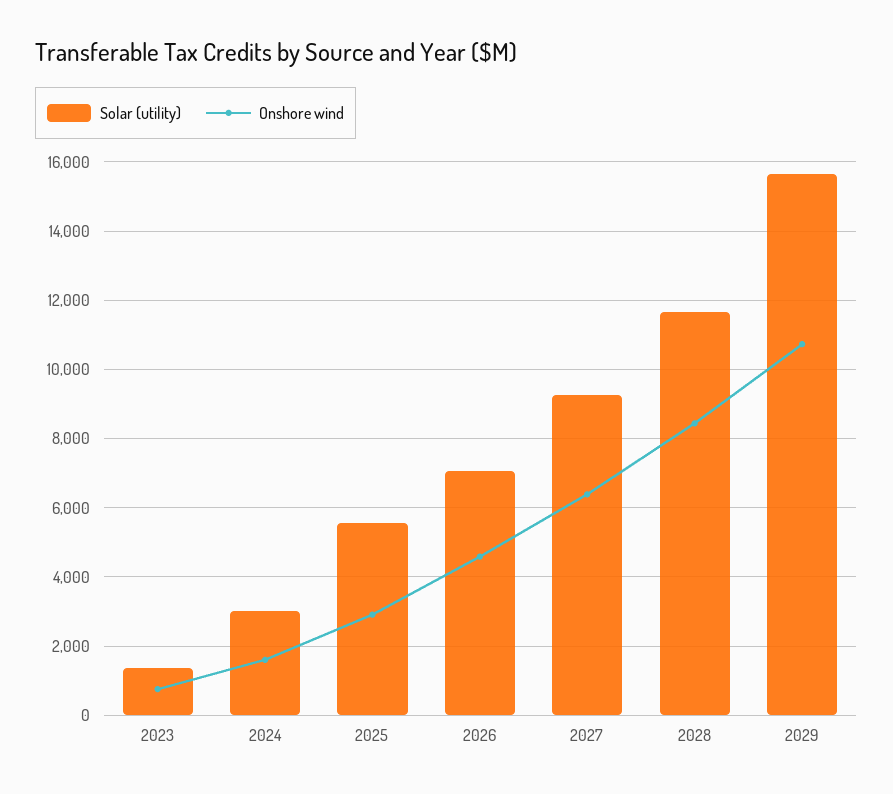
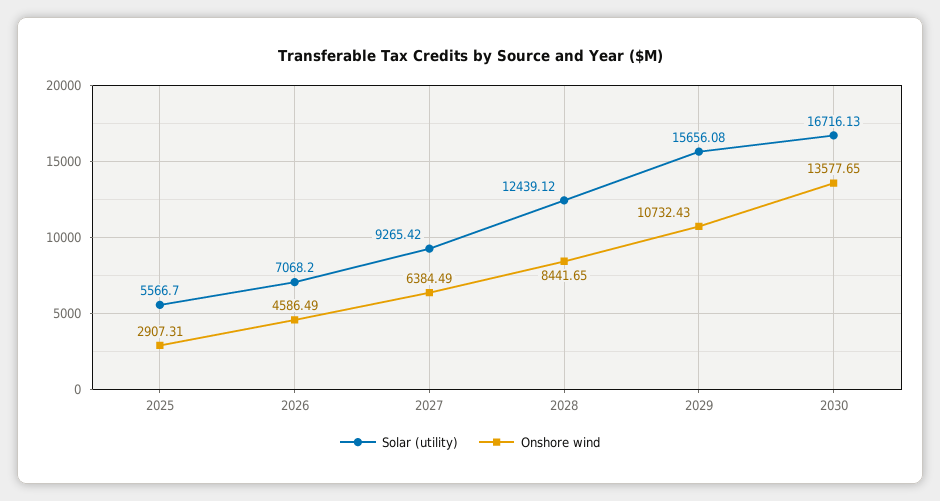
Solar (utility), 2023: 1400 -> none
Onshore wind, 2023: 800 -> none
Solar (utility), 2024: 3000 -> none
Onshore wind, 2024: 1600 -> none
Solar (utility), 2028: 11600 -> 12439.12
Solar (utility), 2030: none -> 16716.13
Onshore wind, 2030: none -> 13577.65

